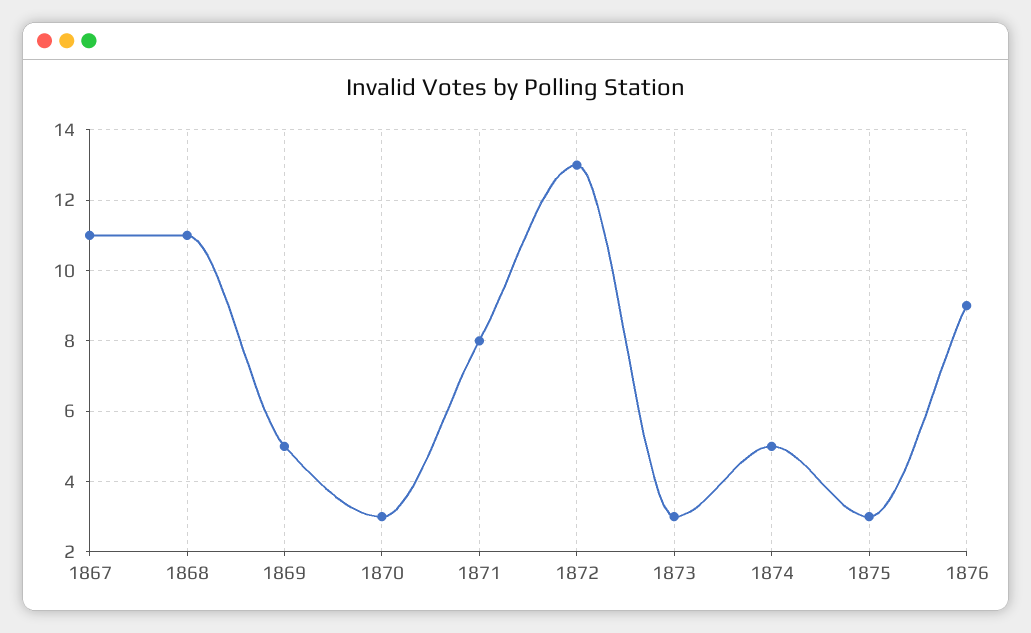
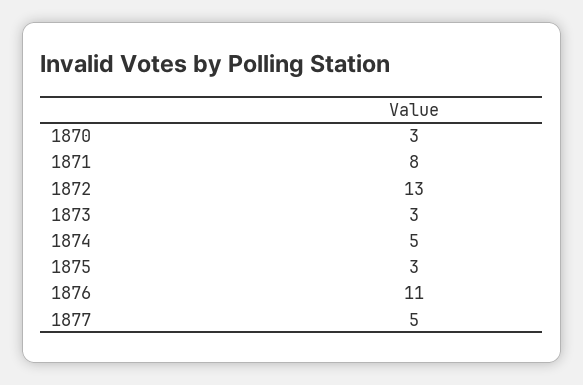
1867: 11 -> none
1868: 11 -> none
1869: 5 -> none
1876: 9 -> 11
1877: none -> 5

